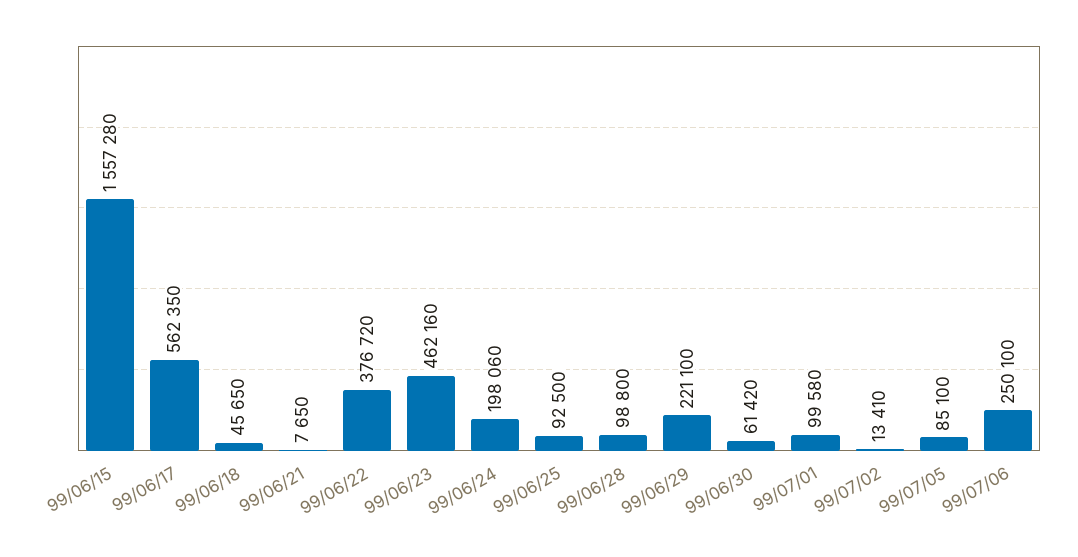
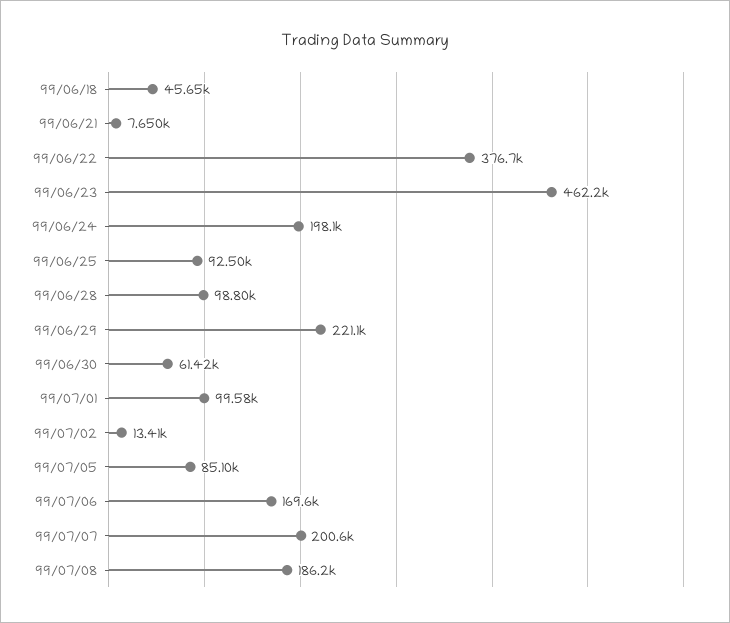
99/06/15: 1557280 -> none
99/06/17: 562350 -> none
99/07/06: 250100 -> 169600
99/07/07: none -> 200600
99/07/08: none -> 186200

